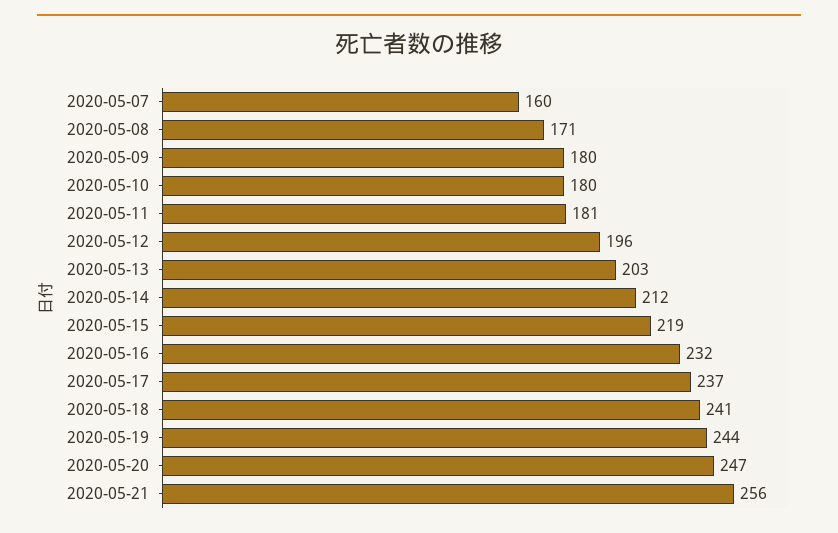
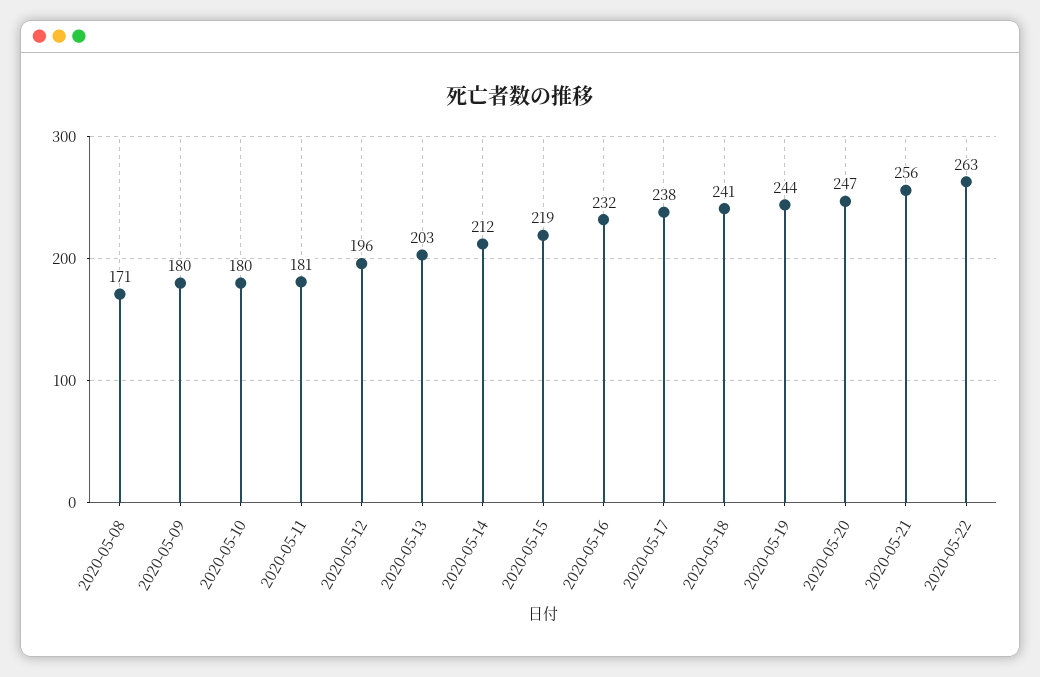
2020-05-07: 160 -> none
2020-05-17: 237 -> 238
2020-05-22: none -> 263

